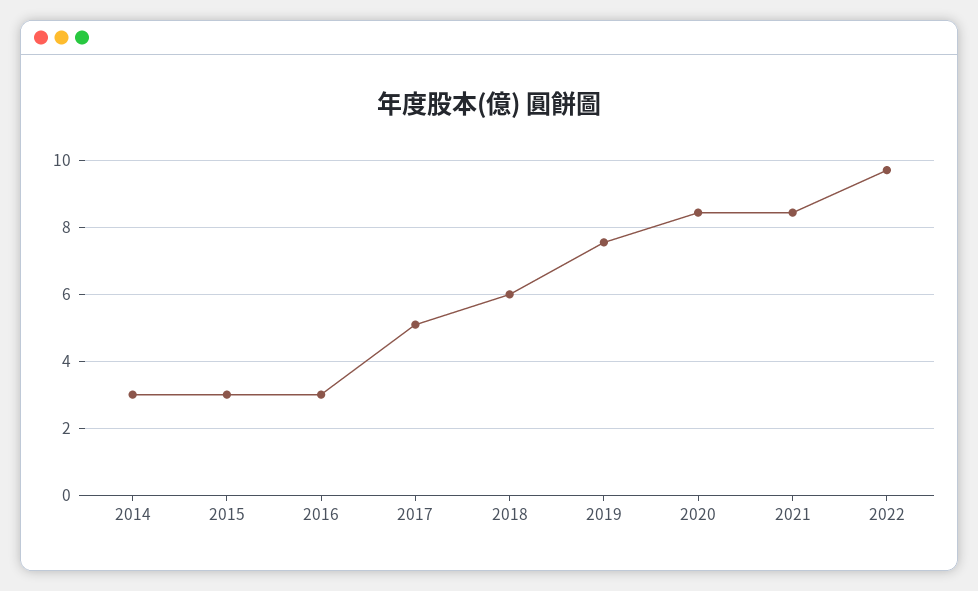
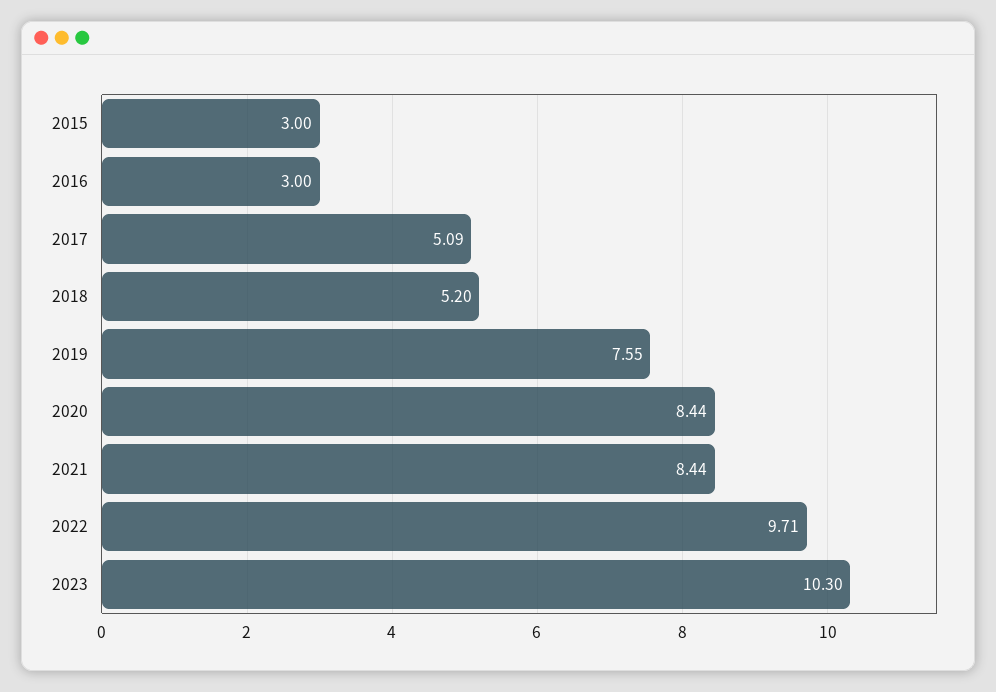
2014: 3 -> none
2018: 6 -> 5.2
2023: none -> 10.3

